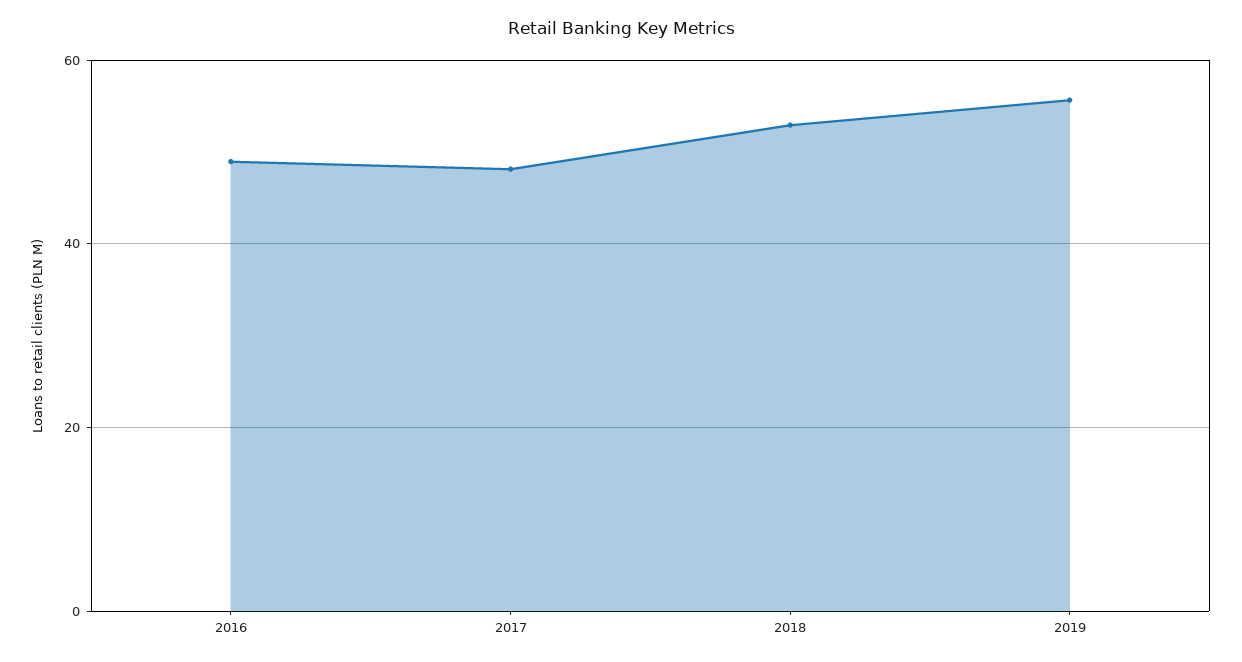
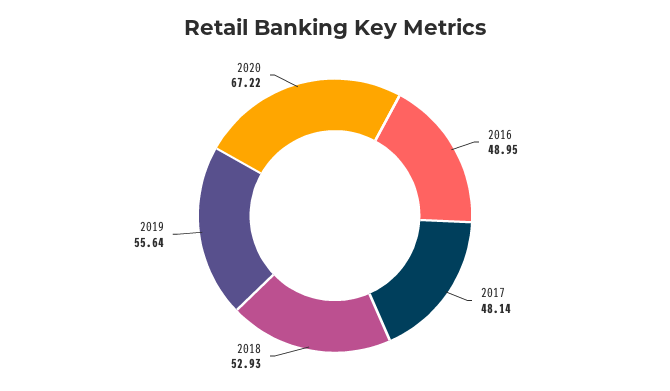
2020: none -> 67.22

